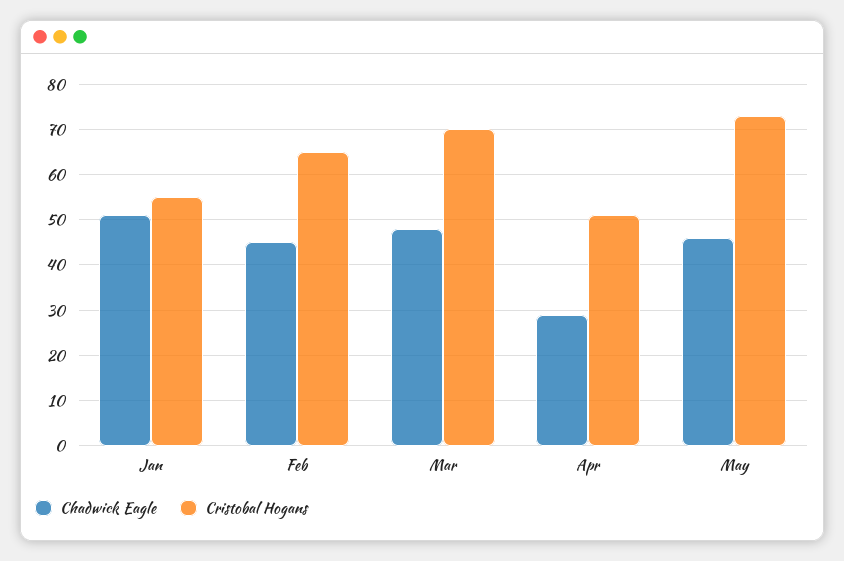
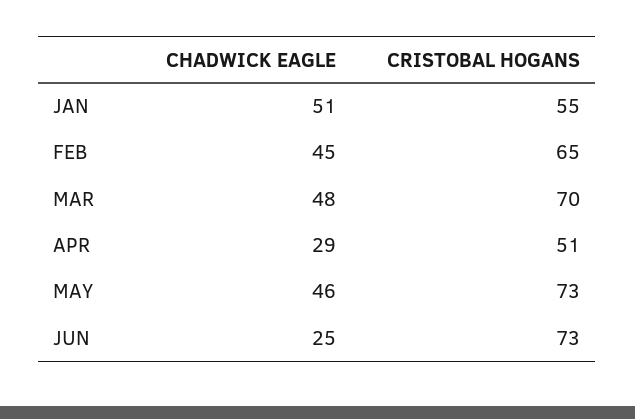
Chadwick Eagle, JUN: none -> 25
Cristobal Hogans, JUN: none -> 73

